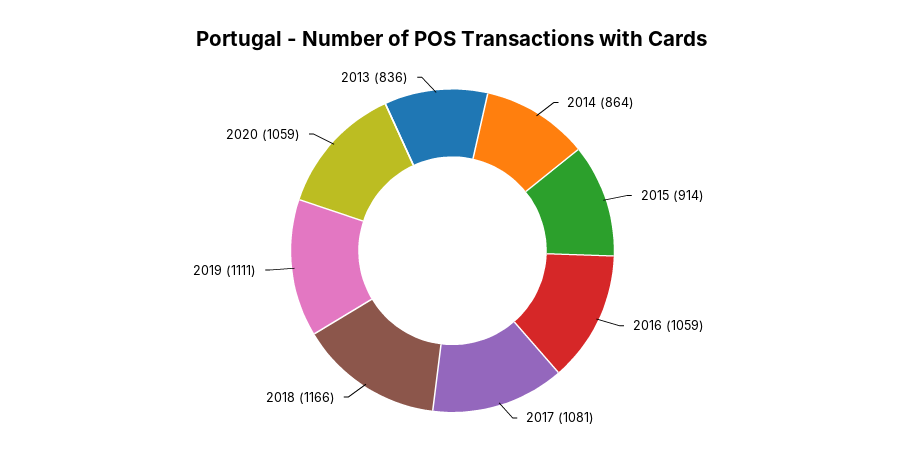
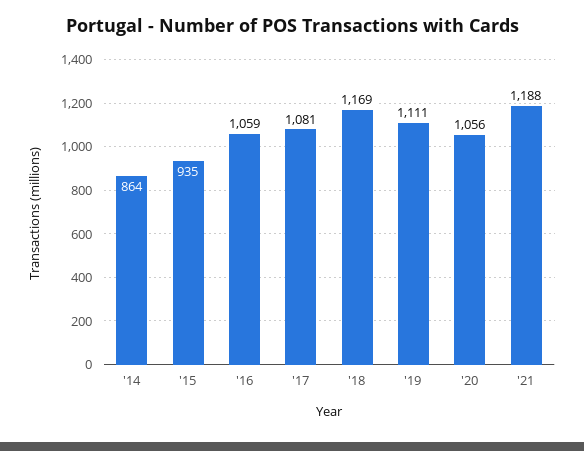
2015: 914 -> 935
2018: 1166 -> 1169
2020: 1059 -> 1056
2013: 836 -> none
'21: none -> 1188

